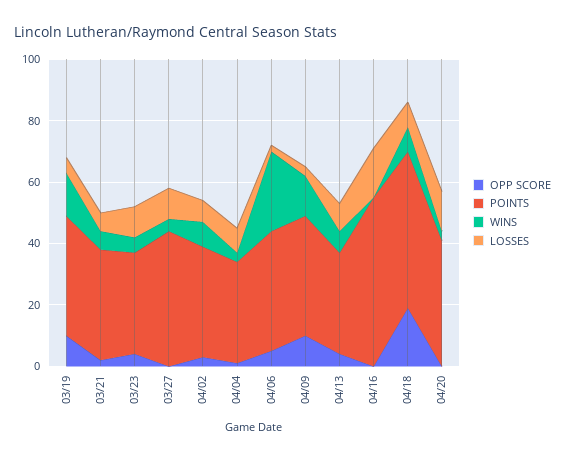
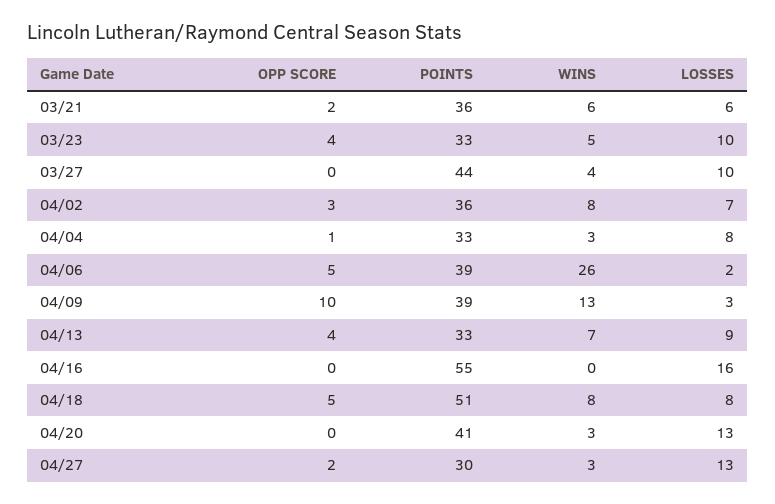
OPP SCORE, 03/19: 10 -> none
POINTS, 03/19: 40 -> none
WINS, 03/19: 15 -> none
LOSSES, 03/19: 5 -> none
OPP SCORE, 04/18: 20 -> 5
OPP SCORE, 04/27: none -> 2
POINTS, 04/27: none -> 30
WINS, 04/27: none -> 3
LOSSES, 04/27: none -> 13

